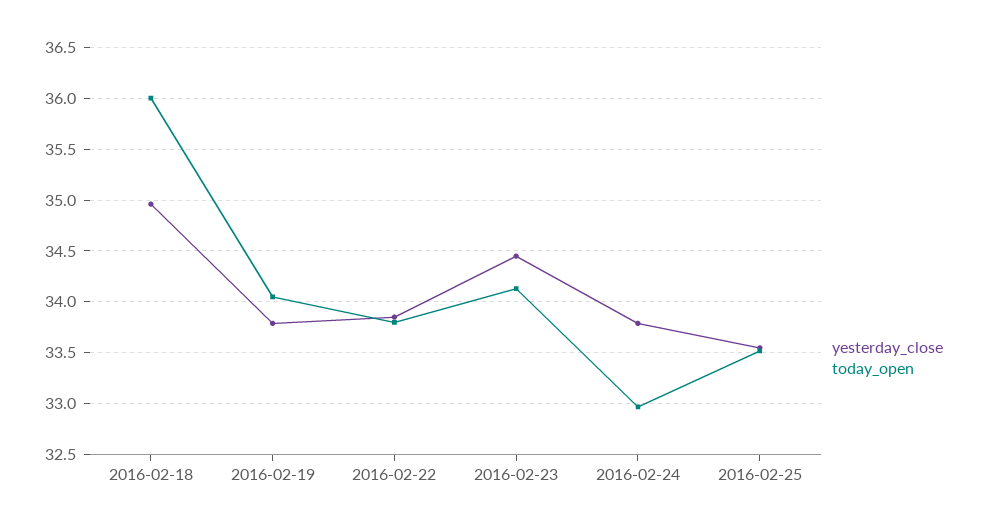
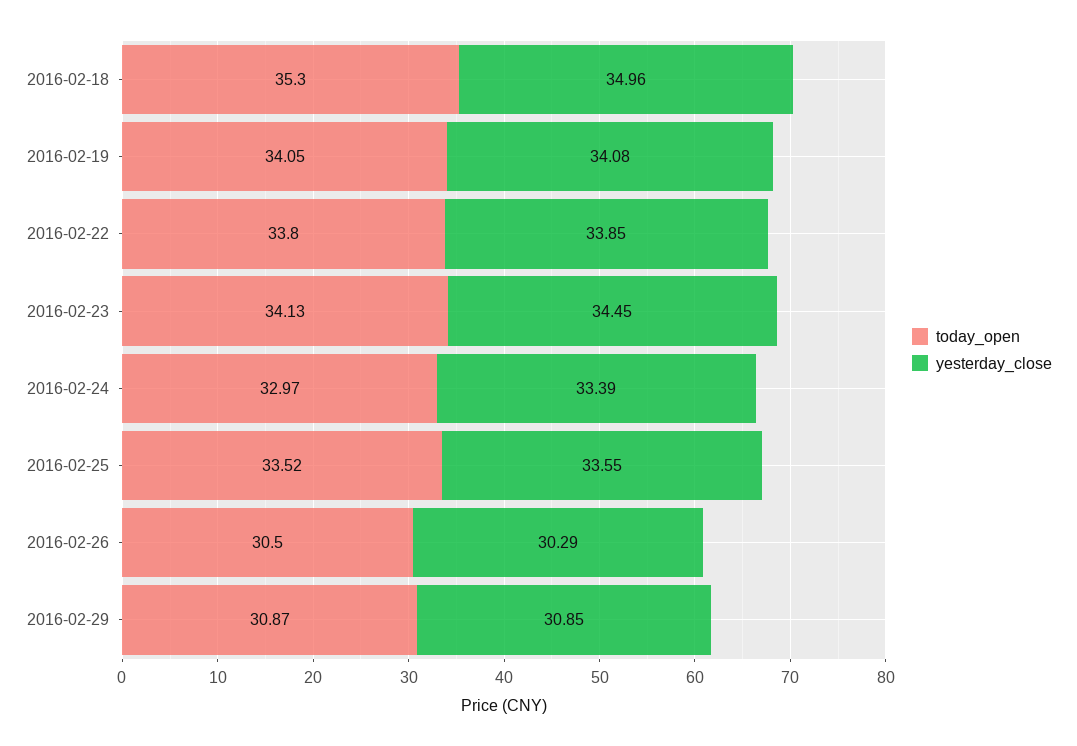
today_open, 2016-02-18: 36 -> 35.3
yesterday_close, 2016-02-19: 33.8 -> 34.08
yesterday_close, 2016-02-24: 33.8 -> 33.39
today_open, 2016-02-26: none -> 30.5
yesterday_close, 2016-02-26: none -> 30.29
today_open, 2016-02-29: none -> 30.87
yesterday_close, 2016-02-29: none -> 30.85

